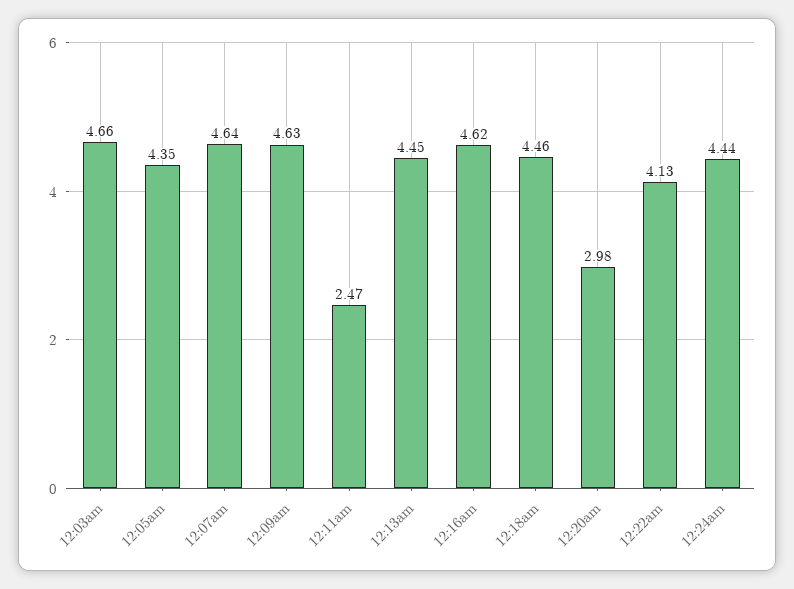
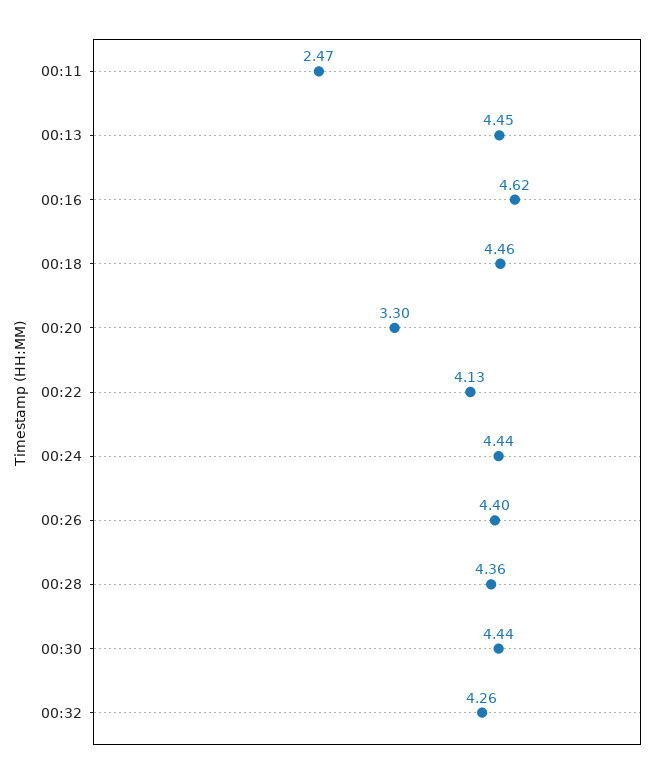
12:03am: 4.66 -> none
12:05am: 4.35 -> none
12:07am: 4.64 -> none
12:09am: 4.63 -> none
12:20am: 2.98 -> 3.3
00:26: none -> 4.4
00:28: none -> 4.36
00:30: none -> 4.44
00:32: none -> 4.26

